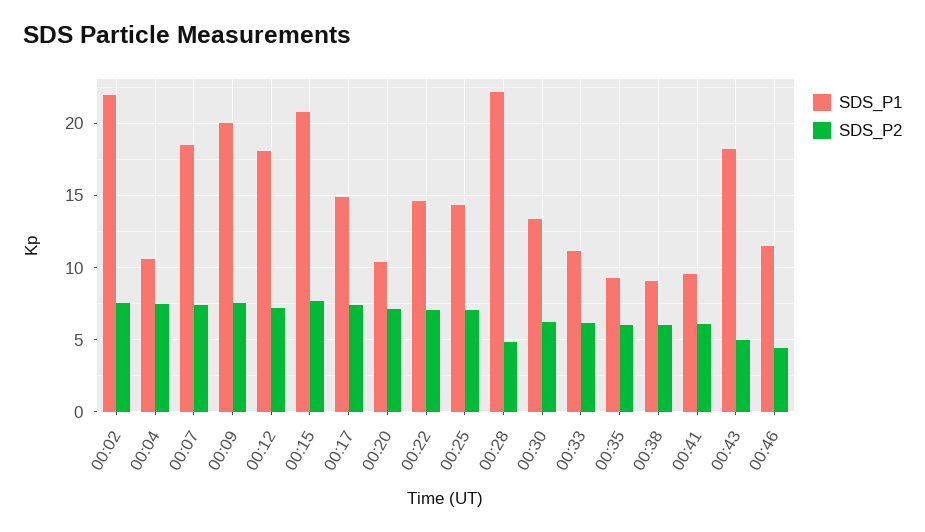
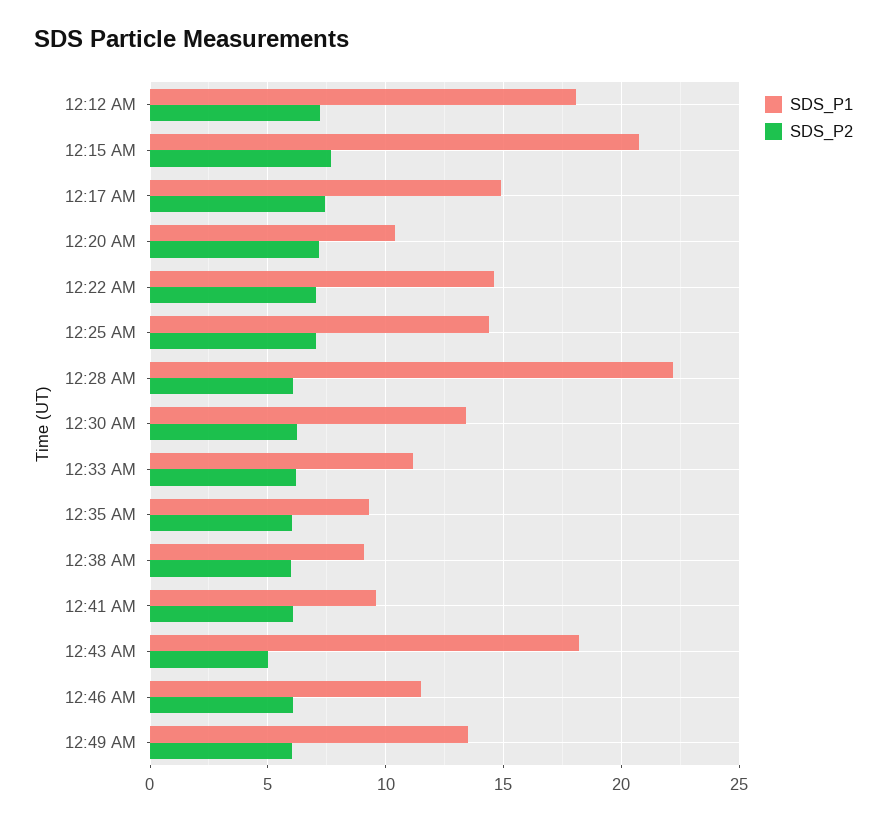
SDS_P1, 00:02: 22 -> none
SDS_P2, 00:02: 7.5 -> none
SDS_P1, 00:04: 10.5 -> none
SDS_P2, 00:04: 7.5 -> none
SDS_P1, 00:07: 18.5 -> none
SDS_P2, 00:07: 7.5 -> none
SDS_P1, 00:09: 20 -> none
SDS_P2, 00:09: 7.5 -> none
SDS_P2, 00:28: 5 -> 6
SDS_P2, 00:46: 4.5 -> 6
SDS_P1, 12:49 AM: none -> 13.5
SDS_P2, 12:49 AM: none -> 6

